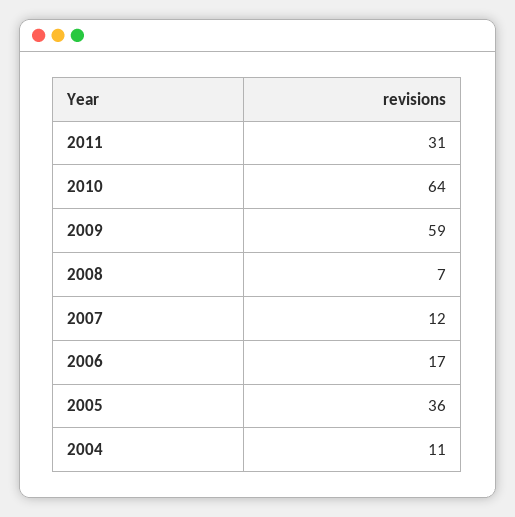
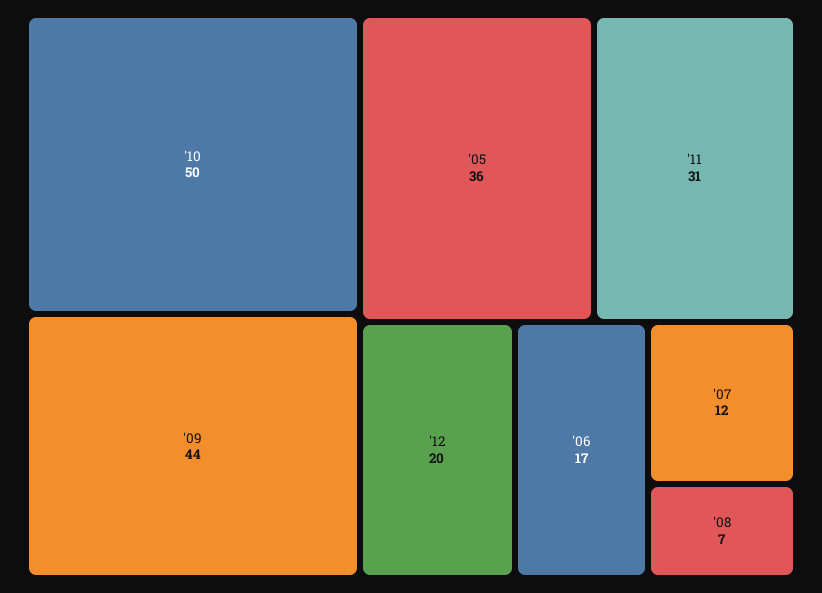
2010: 64 -> 50
2009: 59 -> 44
2004: 11 -> none
'12: none -> 20

